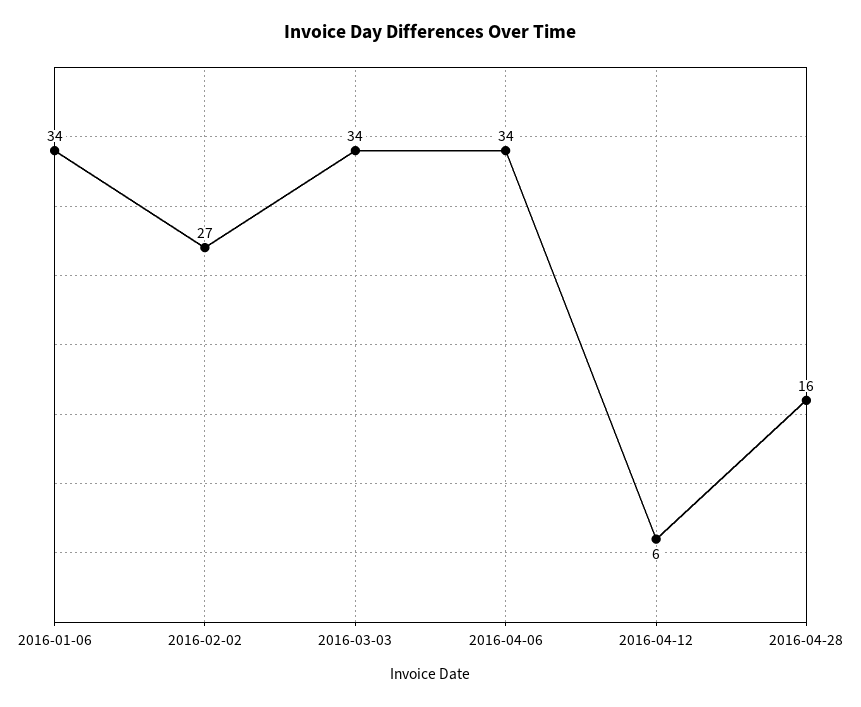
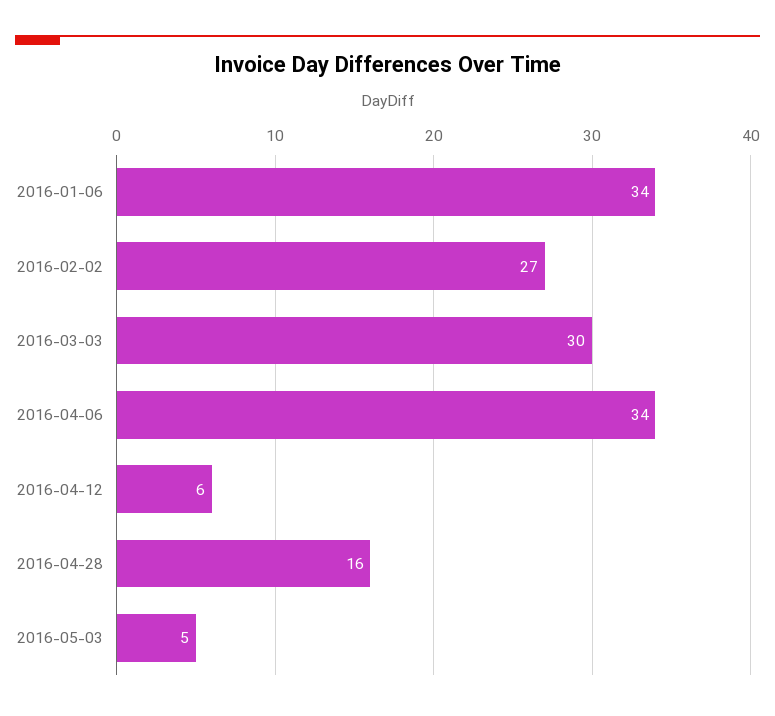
2016-03-03: 34 -> 30
2016-05-03: none -> 5

